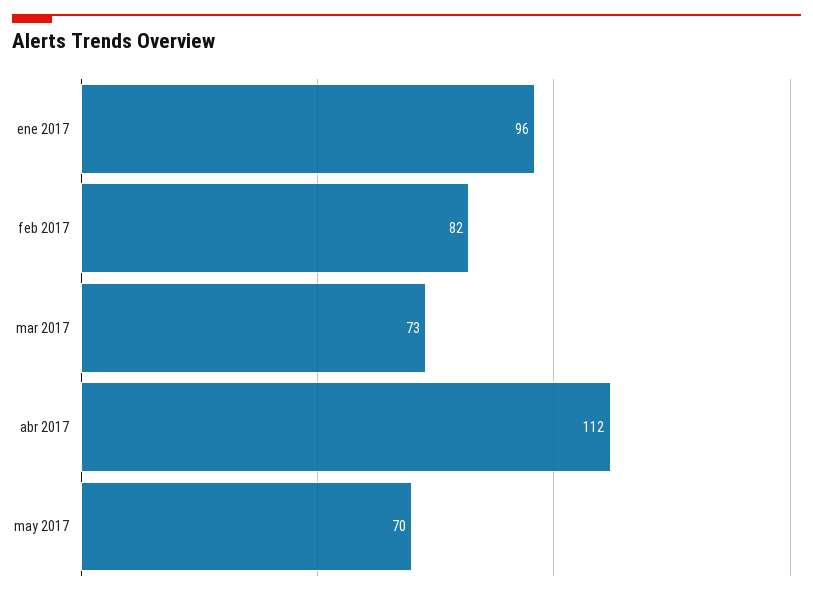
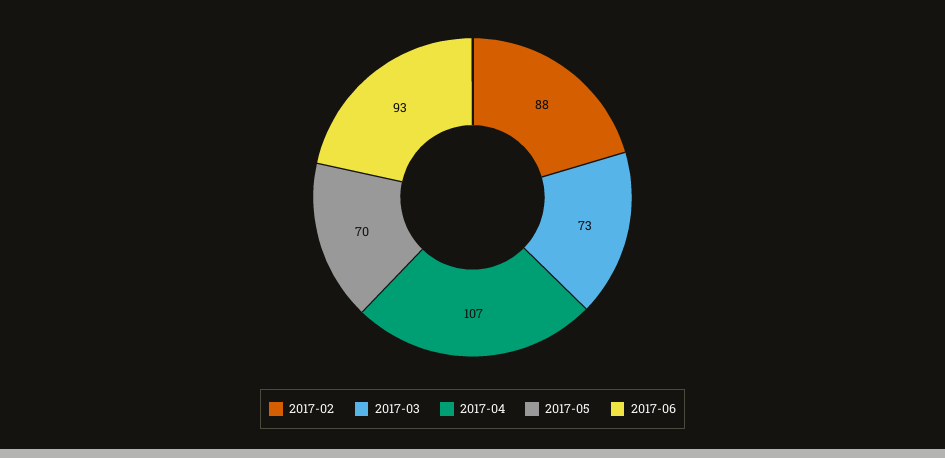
ene 2017: 96 -> none
feb 2017: 82 -> 88
abr 2017: 112 -> 107
2017-06: none -> 93

